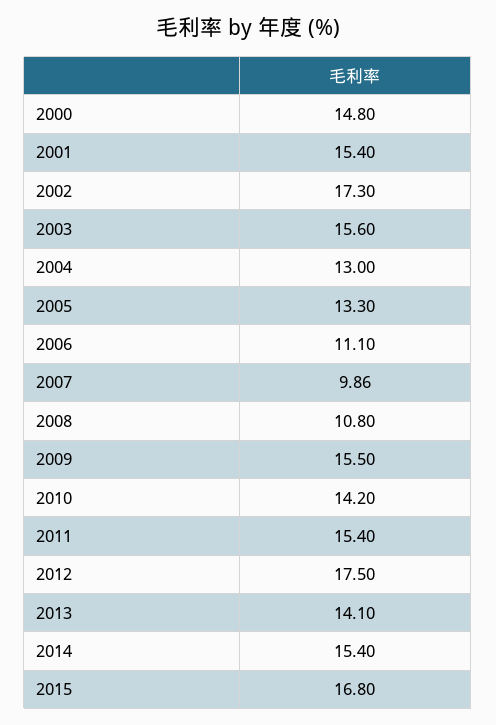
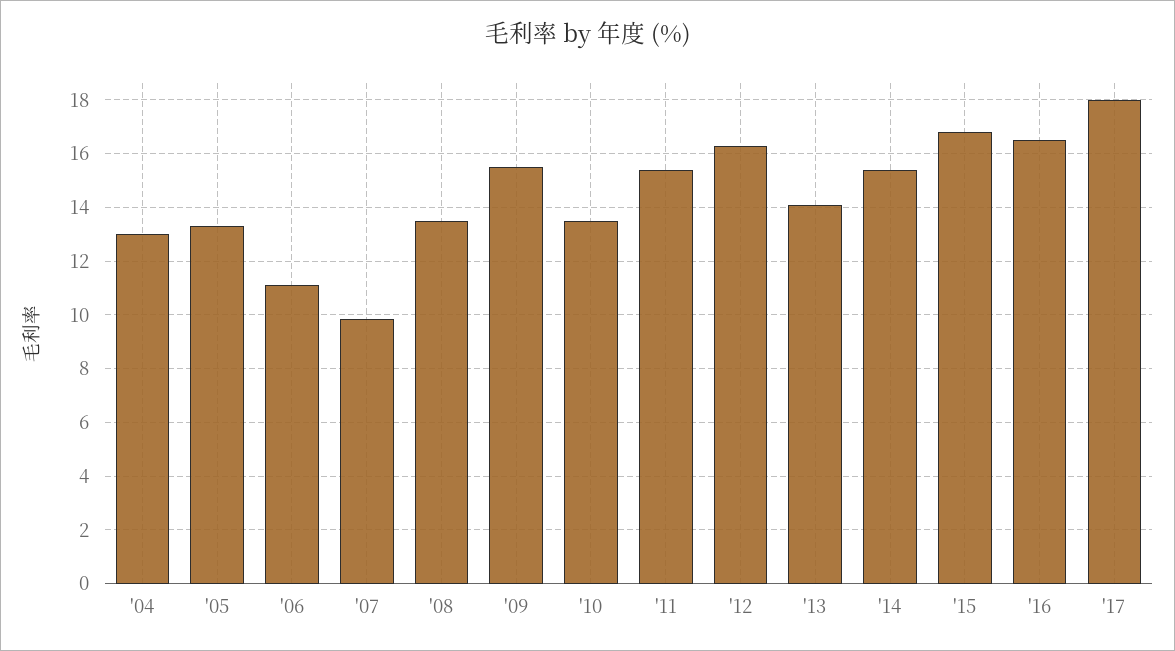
2000: 14.8 -> none
2001: 15.4 -> none
2002: 17.3 -> none
2003: 15.6 -> none
2008: 10.8 -> 13.5
2010: 14.2 -> 13.5
2012: 17.5 -> 16.25
'16: none -> 16.5
'17: none -> 18

